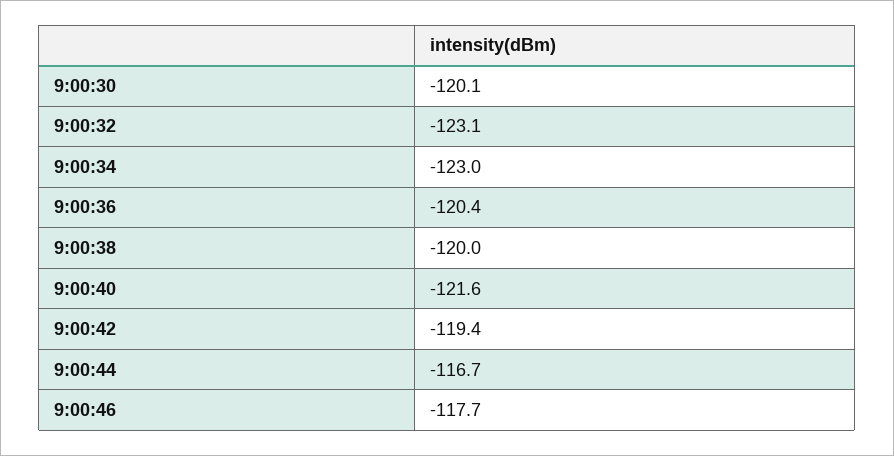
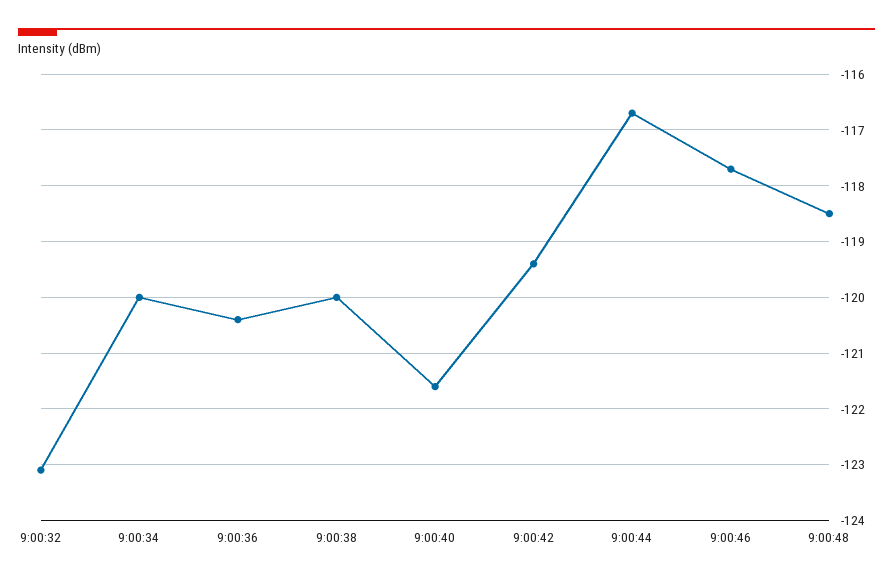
9:00:30: -120.1 -> none
9:00:34: -123 -> -120
9:00:48: none -> -118.5

